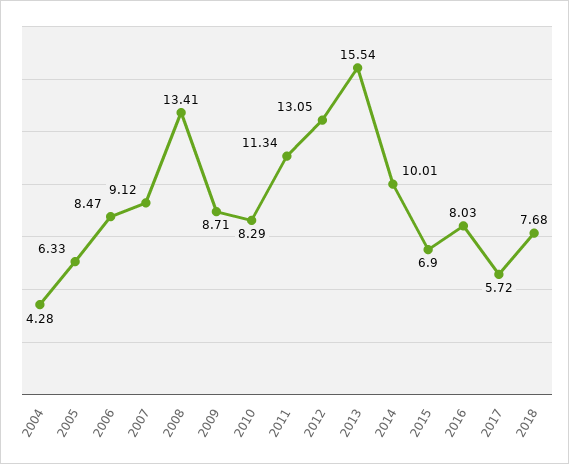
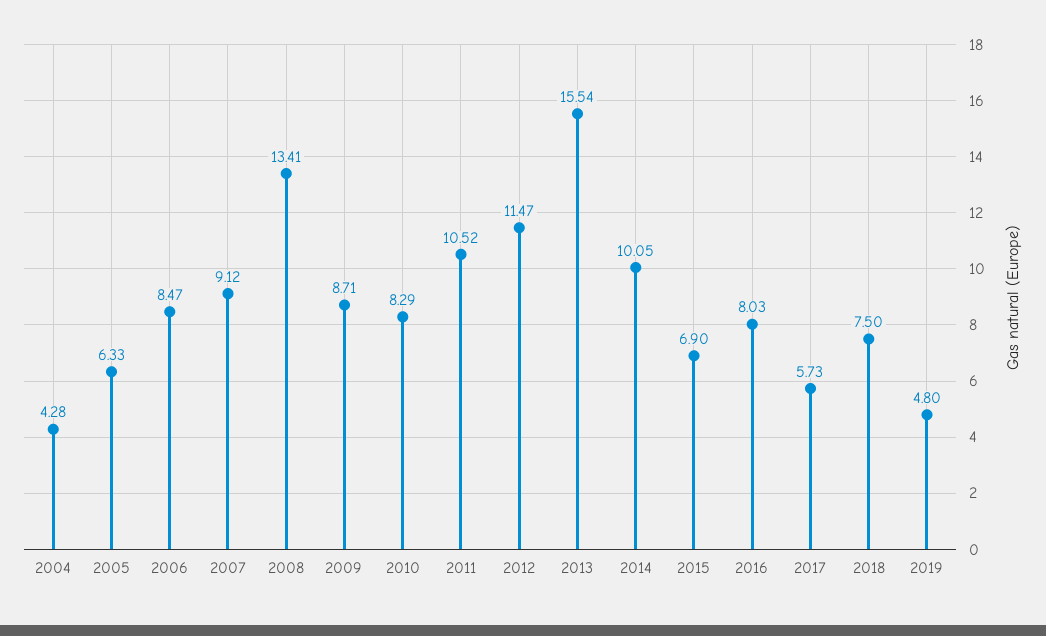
2011: 11.34 -> 10.52
2012: 13.05 -> 11.47
2014: 10.01 -> 10.05
2017: 5.72 -> 5.73
2018: 7.68 -> 7.5
2019: none -> 4.8

